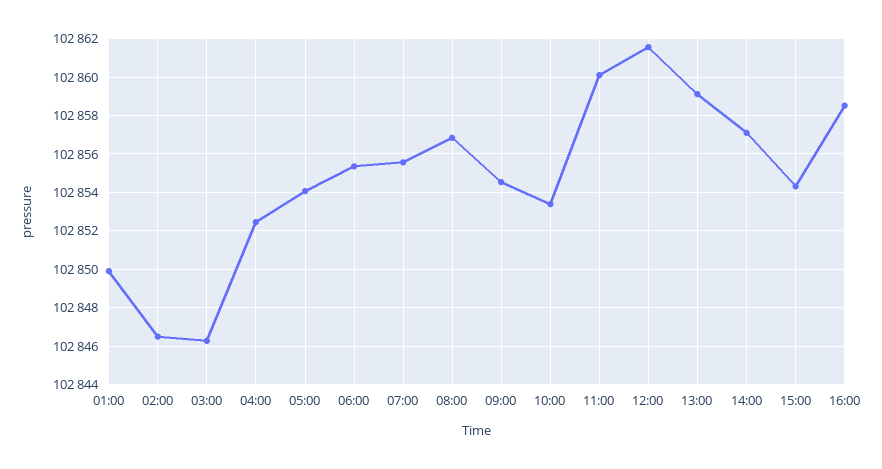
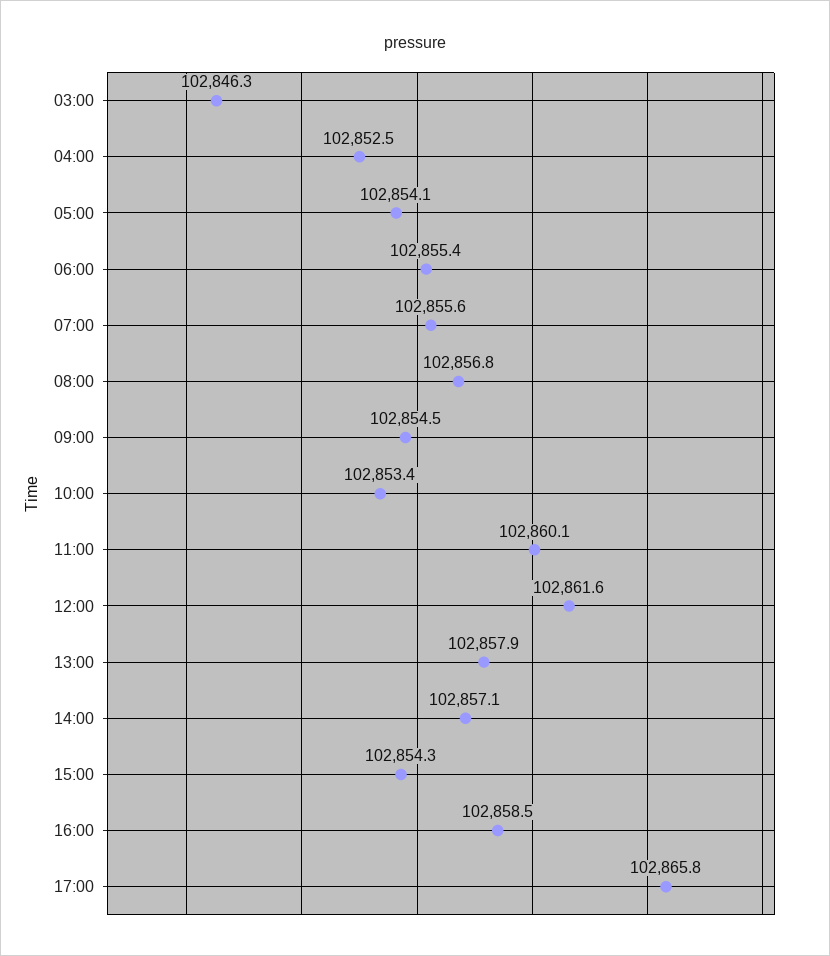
01:00: 102850 -> none
02:00: 102846.5 -> none
13:00: 102859 -> 102857.9
17:00: none -> 102865.8

